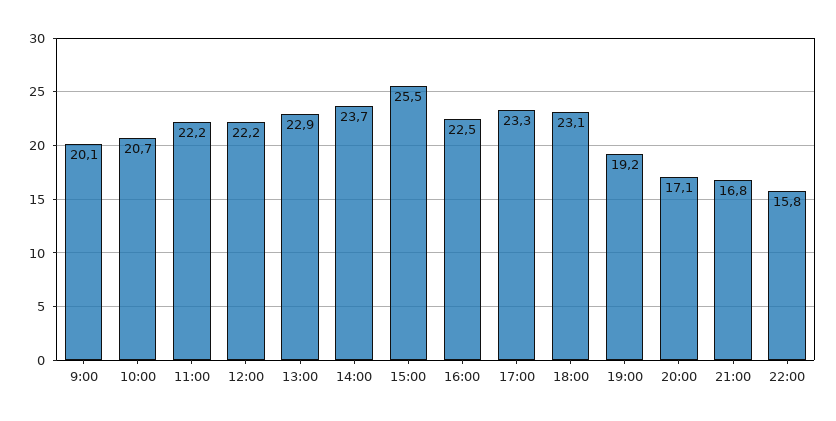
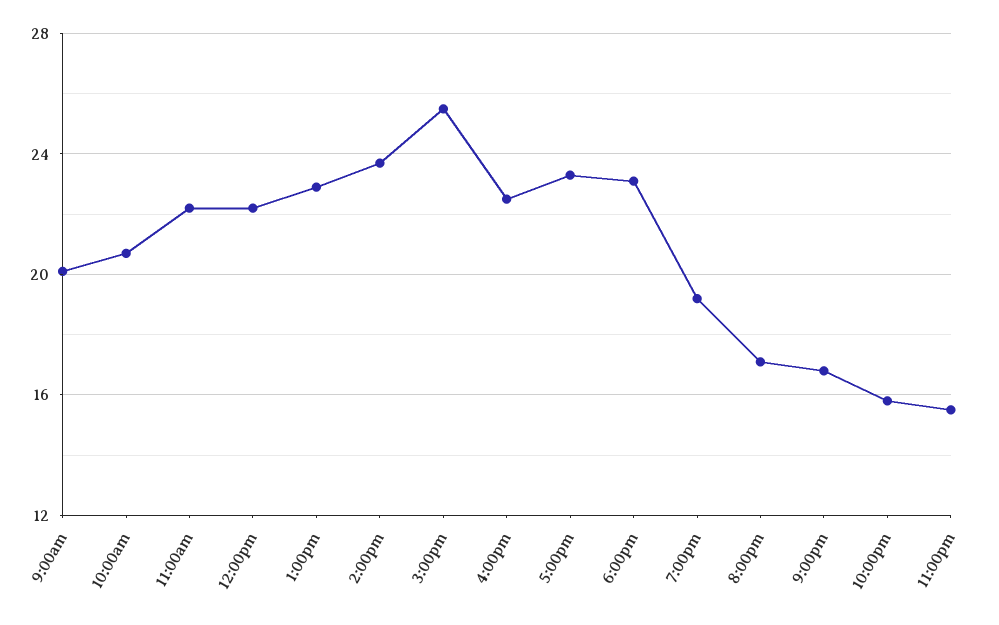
11:00pm: none -> 15.5

